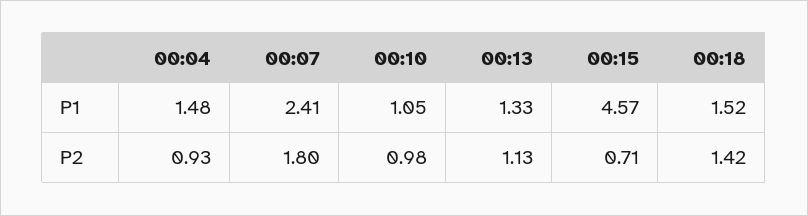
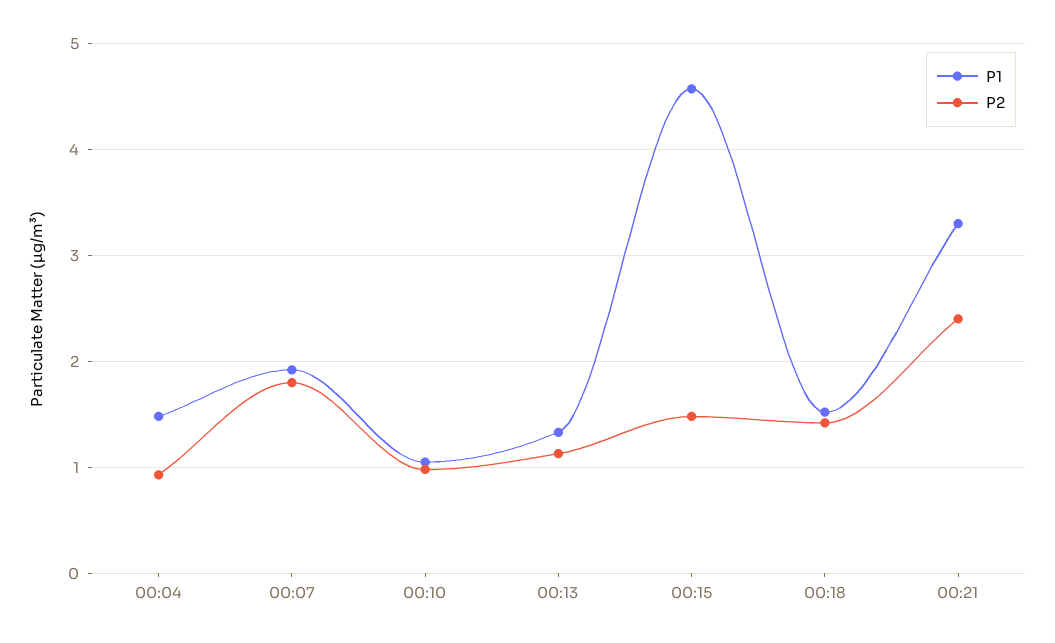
P1, 00:07: 2.41 -> 1.9
P2, 00:15: 0.71 -> 1.5
P1, 00:21: none -> 3.3
P2, 00:21: none -> 2.4

